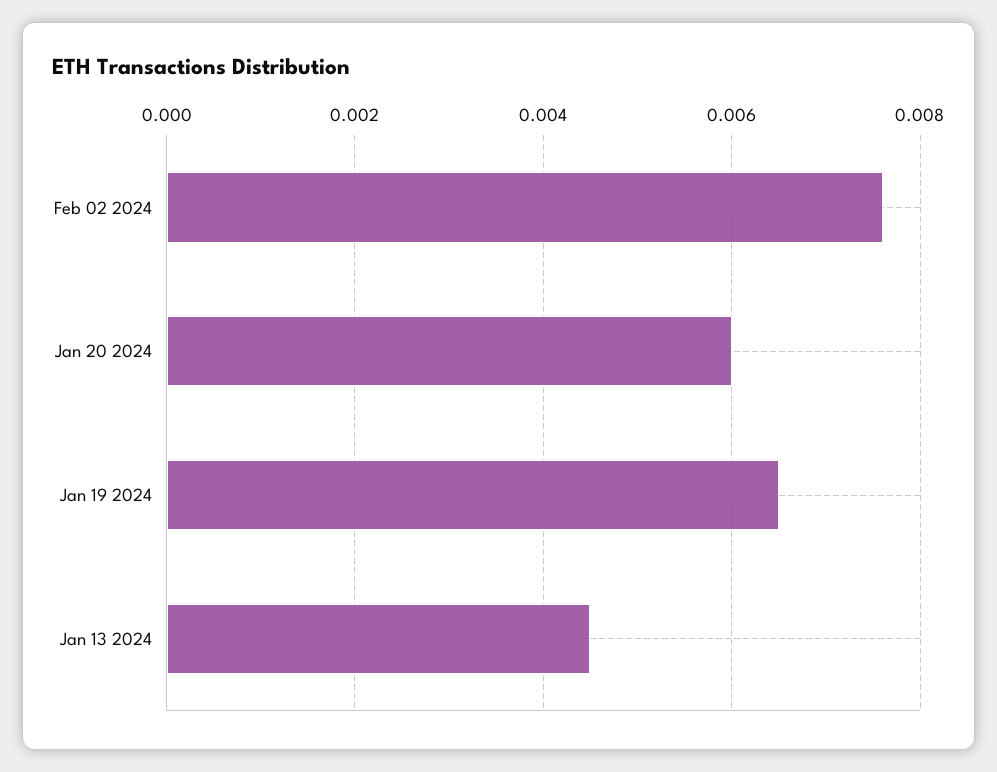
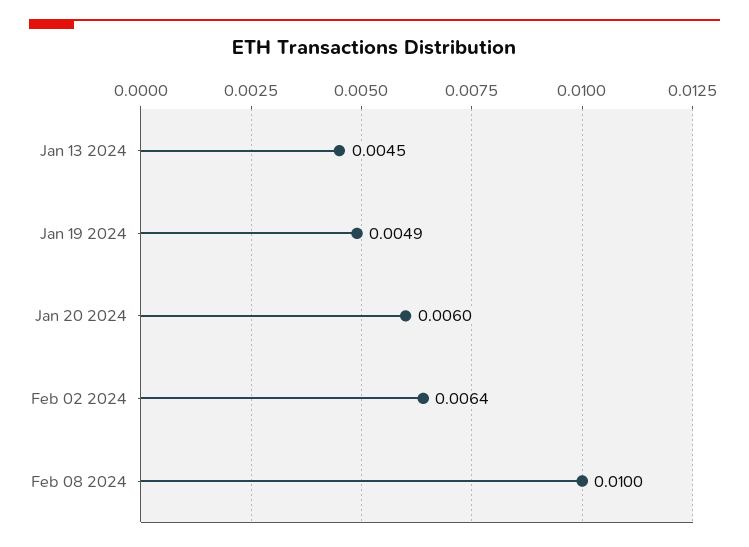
Feb 02 2024: 0.0075 -> 0.0064
Jan 19 2024: 0.0065 -> 0.0049
Feb 08 2024: none -> 0.01

